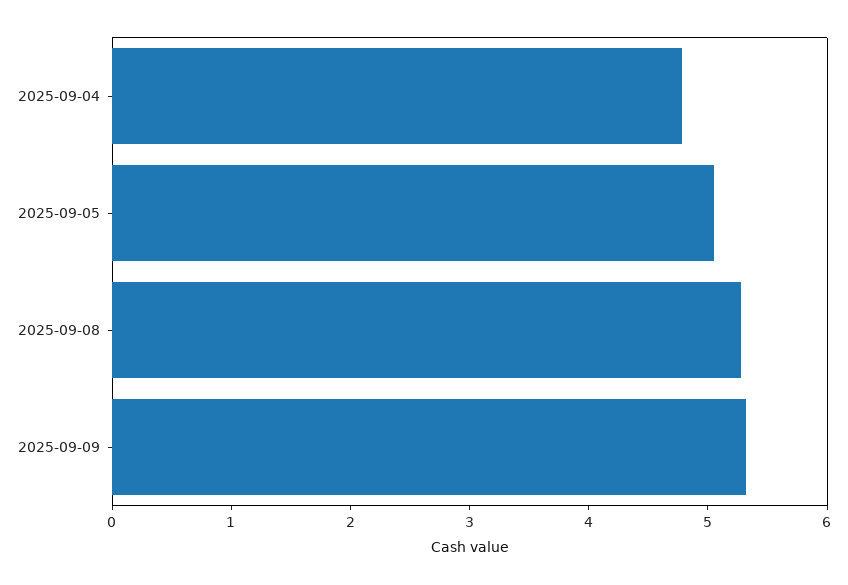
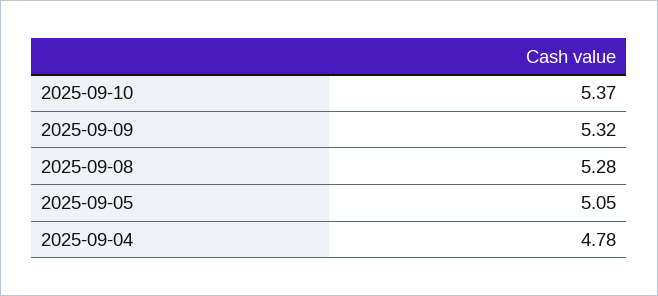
2025-09-10: none -> 5.37

